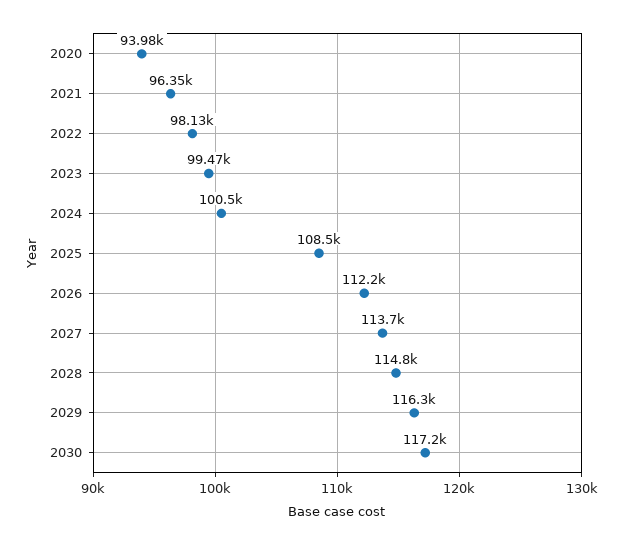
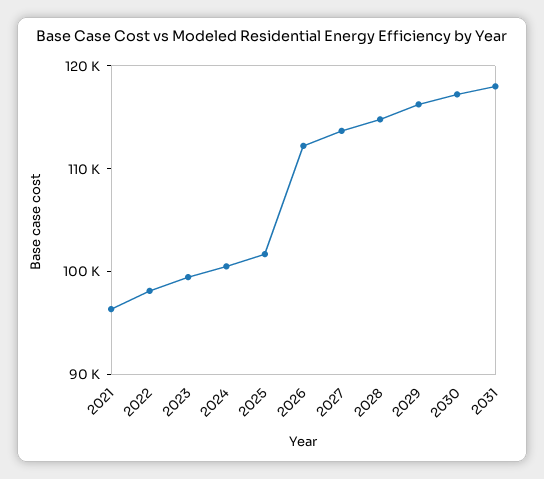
2020: 93980 -> none
2025: 108500 -> 102000
2031: none -> 118000

